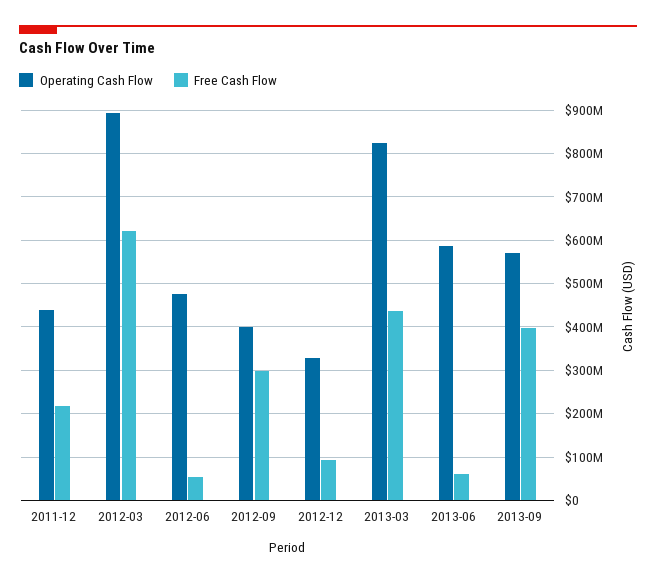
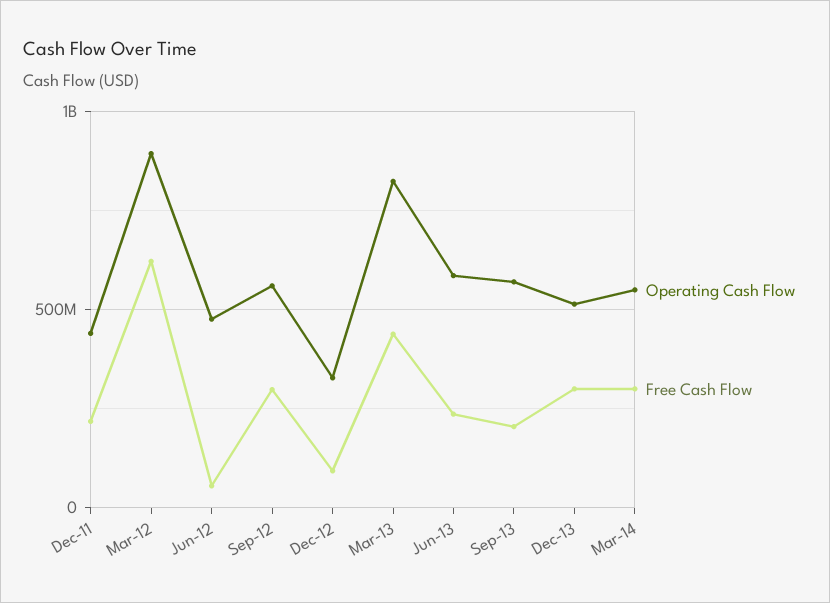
Operating Cash Flow, 2012-09: 400000000 -> 550000000
Free Cash Flow, 2013-06: 60000000 -> 250000000
Free Cash Flow, 2013-09: 400000000 -> 200000000
Operating Cash Flow, Dec-13: none -> 500000000
Free Cash Flow, Dec-13: none -> 300000000
Operating Cash Flow, Mar-14: none -> 550000000
Free Cash Flow, Mar-14: none -> 300000000

